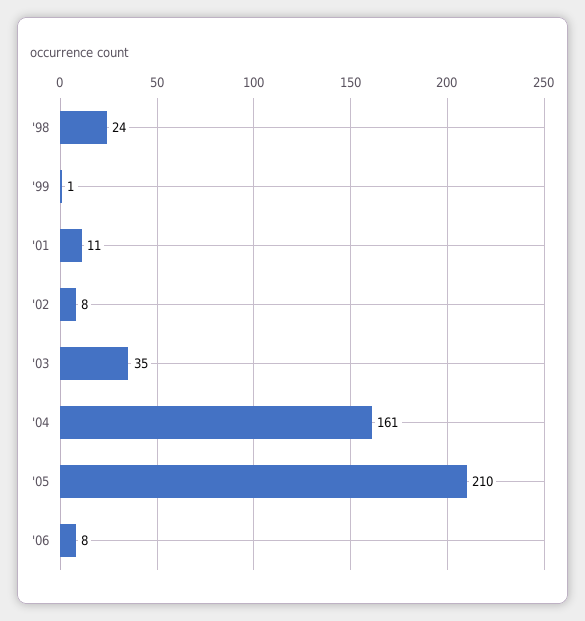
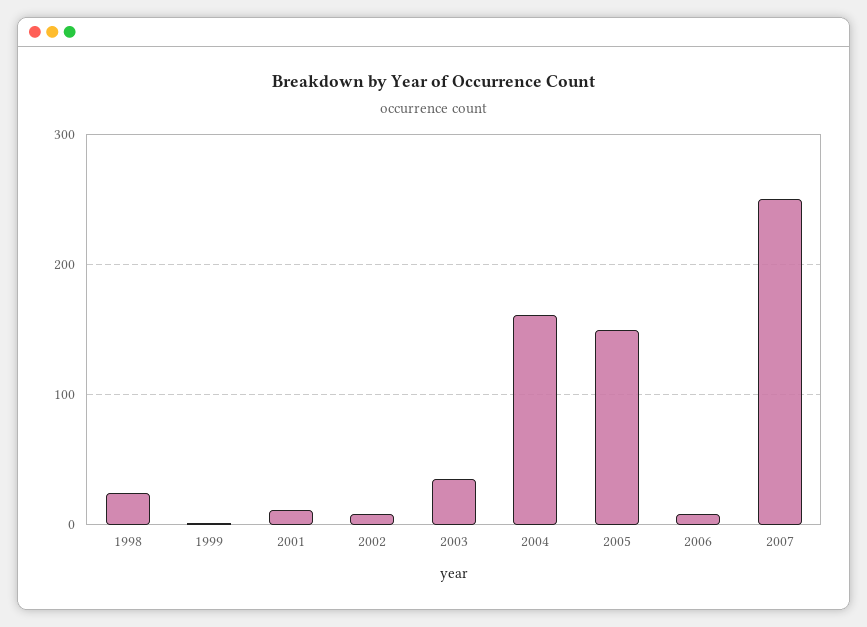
'05: 210 -> 150
2007: none -> 250

